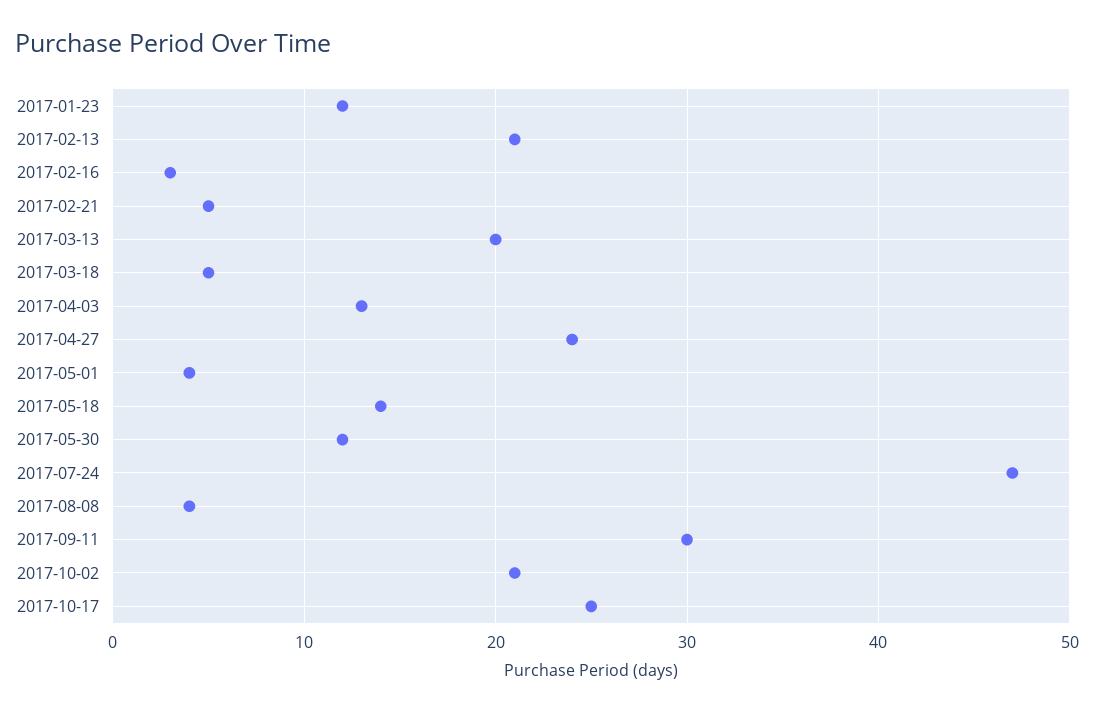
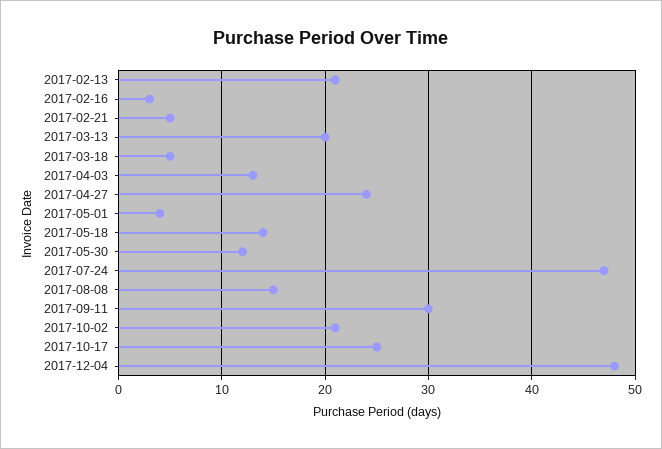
2017-01-23: 12 -> none
2017-08-08: 4 -> 15
2017-12-04: none -> 48

